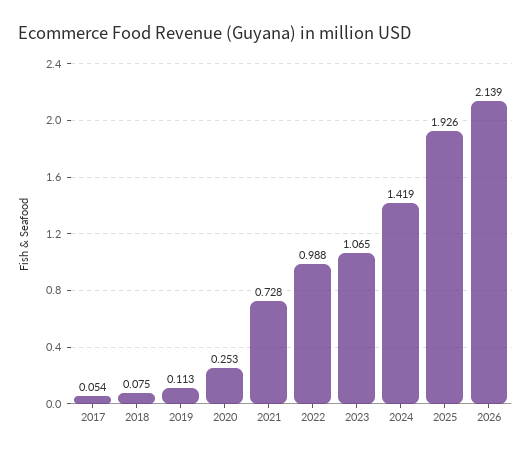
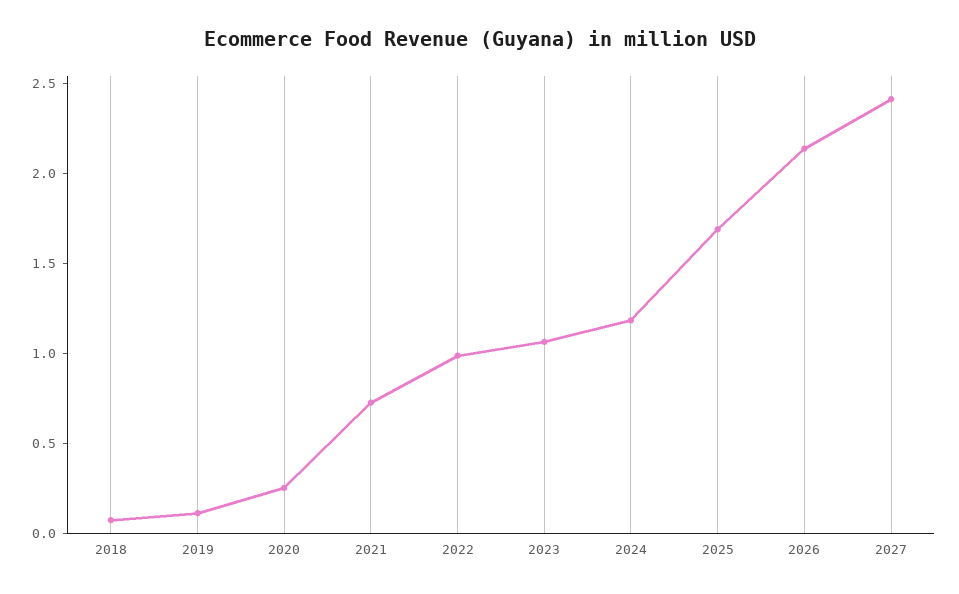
2017: 0.054 -> none
2024: 1.419 -> 1.2
2025: 1.926 -> 1.7
2027: none -> 2.4

